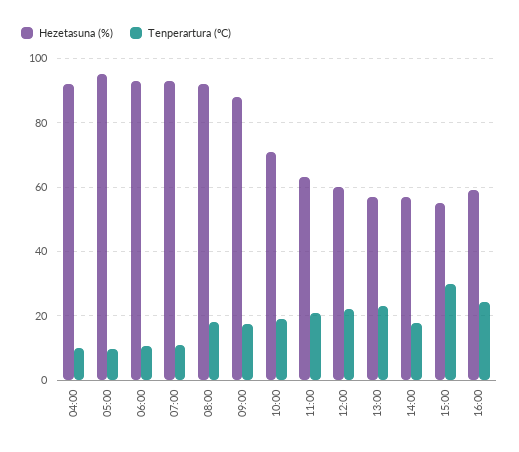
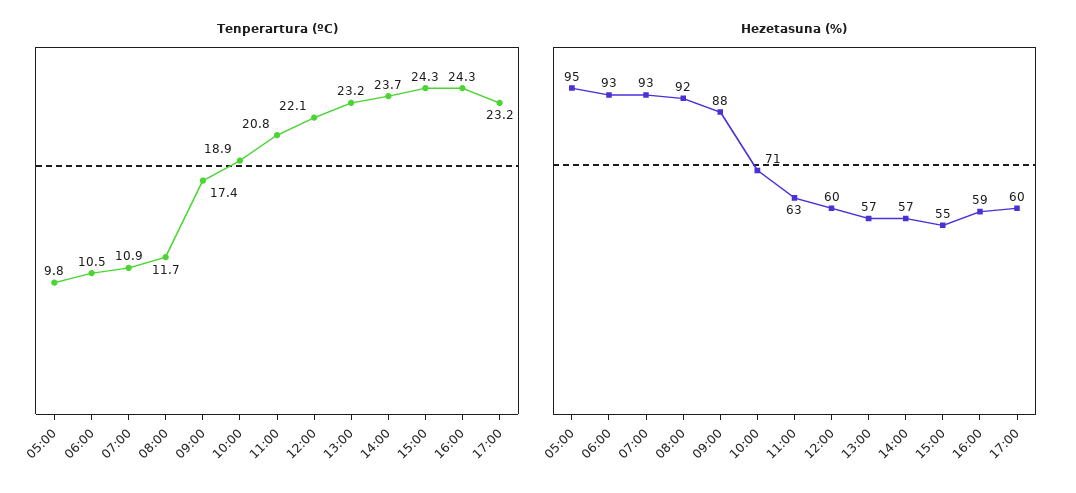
Hezetasuna (%), 04:00: 92 -> none
Tenperartura (ºC), 04:00: 10 -> none
Tenperartura (ºC), 08:00: 18 -> 11.7
Tenperartura (ºC), 14:00: 18 -> 23.7
Tenperartura (ºC), 15:00: 30 -> 24.3
Tenperartura (ºC), 17:00: none -> 23.2
Hezetasuna (%), 17:00: none -> 60

